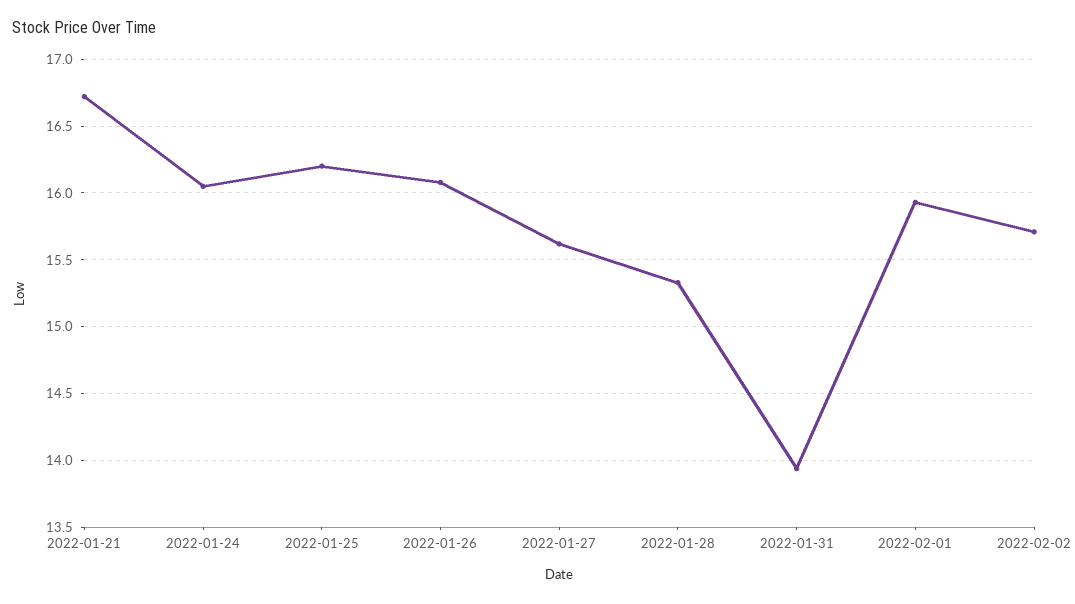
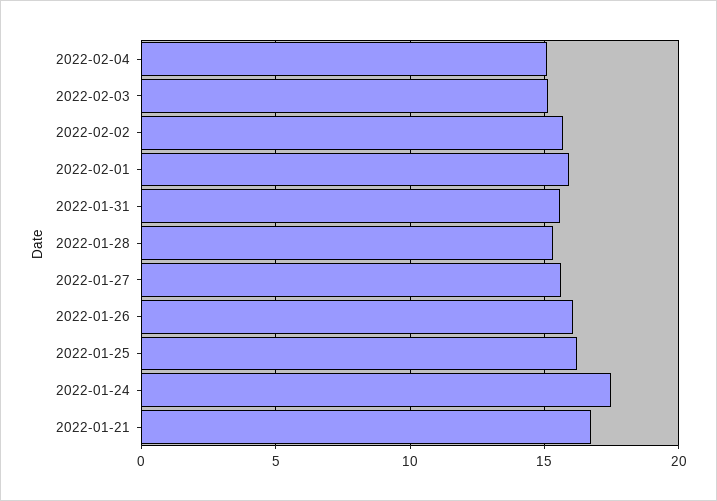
2022-01-24: 16.05 -> 17.5
2022-01-31: 13.95 -> 15.5
2022-02-04: none -> 15
2022-02-03: none -> 15

